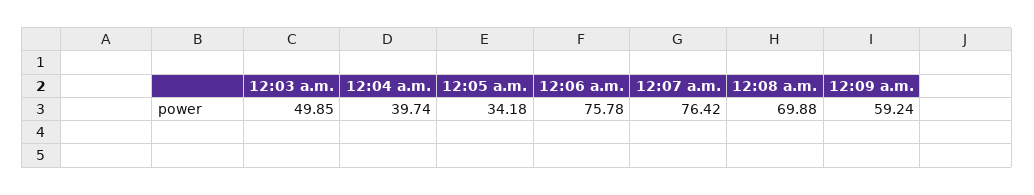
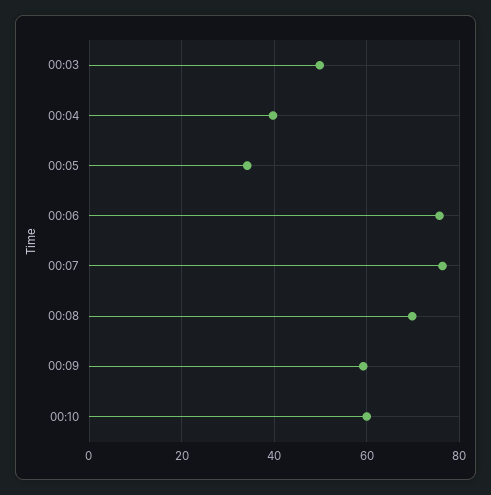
00:10: none -> 60

